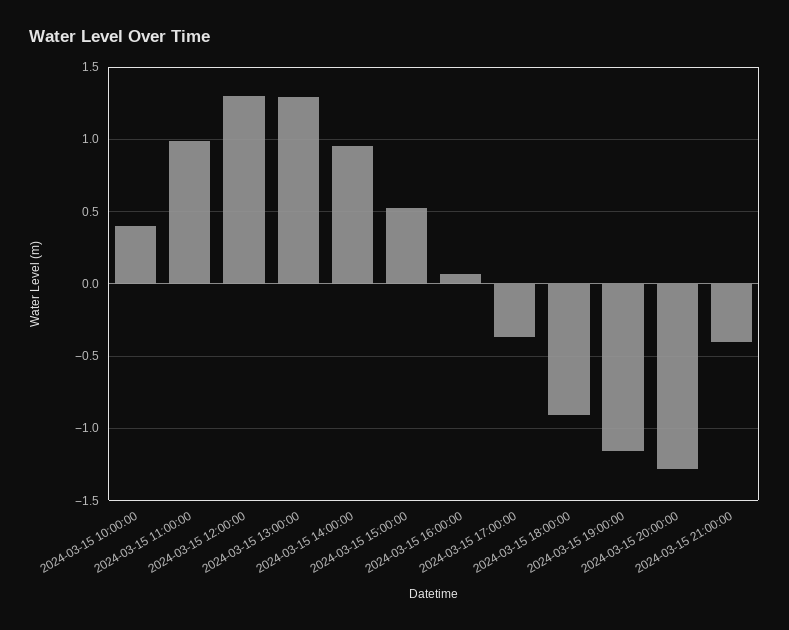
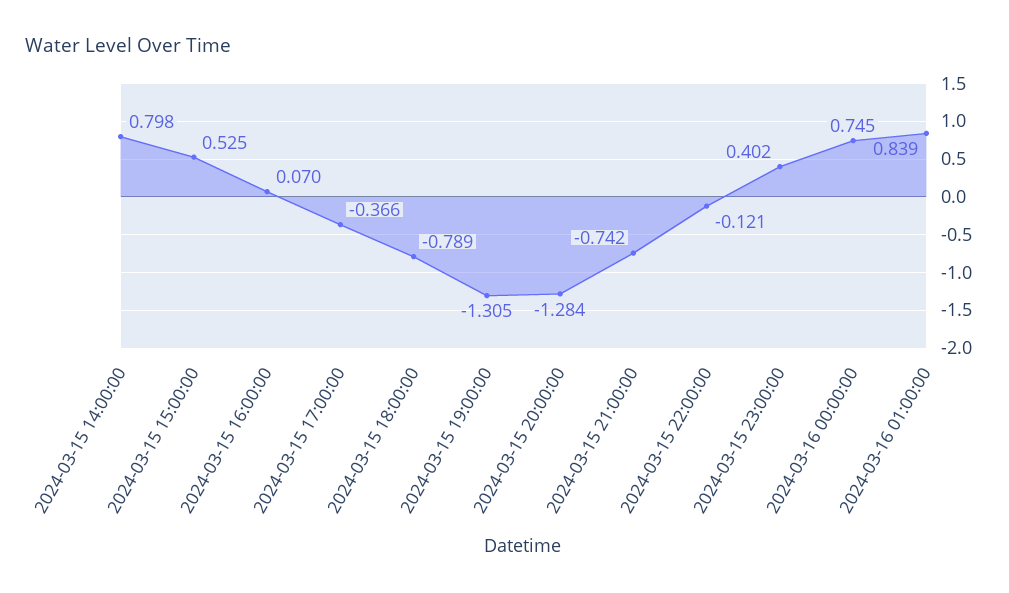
2024-03-15 10:00:00: 0.4 -> none
2024-03-15 11:00:00: 1 -> none
2024-03-15 12:00:00: 1.3 -> none
2024-03-15 13:00:00: 1.3 -> none
2024-03-15 14:00:00: 0.95 -> 0.798
2024-03-15 18:00:00: -0.9 -> -0.789
2024-03-15 19:00:00: -1.15 -> -1.305
2024-03-15 21:00:00: -0.4 -> -0.742
2024-03-15 22:00:00: none -> -0.121
2024-03-15 23:00:00: none -> 0.402
2024-03-16 00:00:00: none -> 0.745
2024-03-16 01:00:00: none -> 0.839

